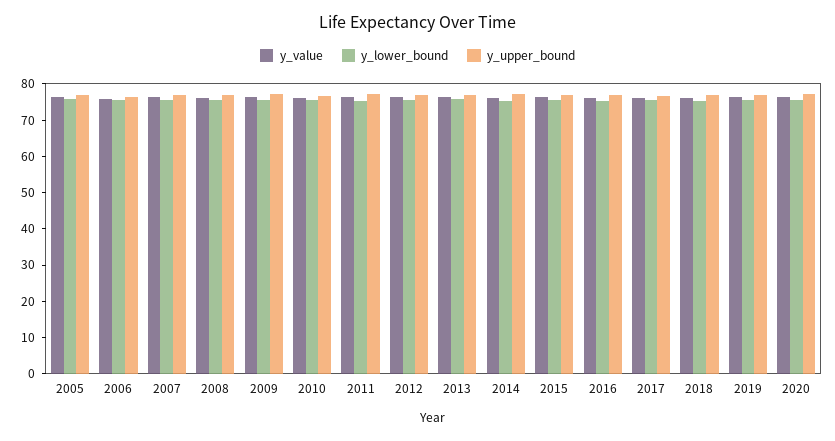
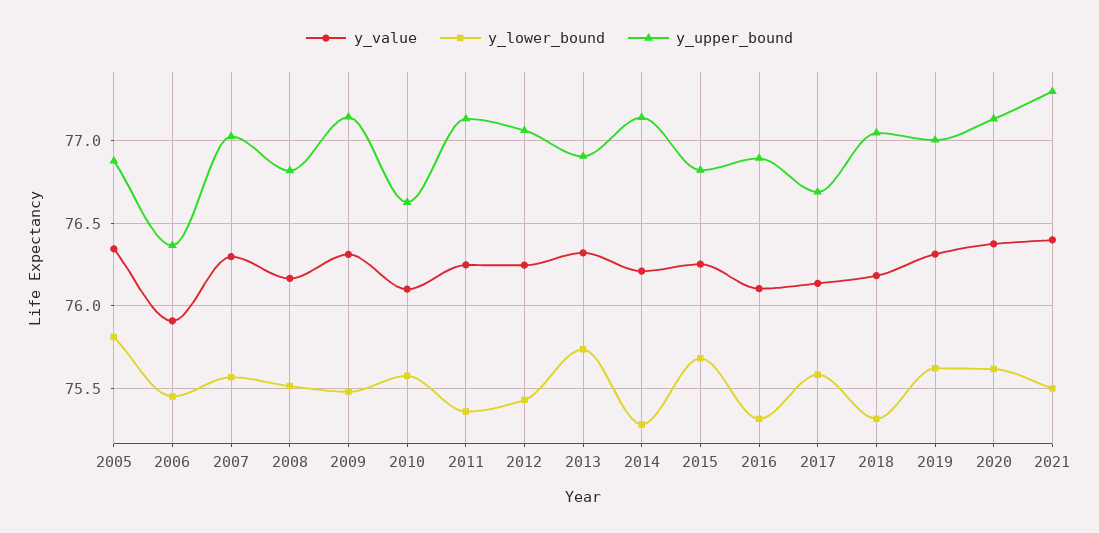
y_value, 2021: none -> 76.4
y_lower_bound, 2021: none -> 75.5
y_upper_bound, 2021: none -> 77.3

